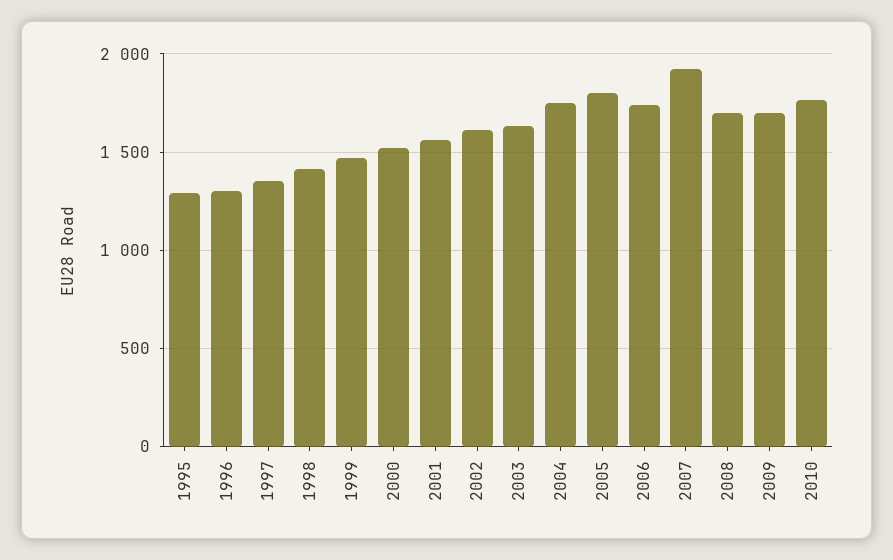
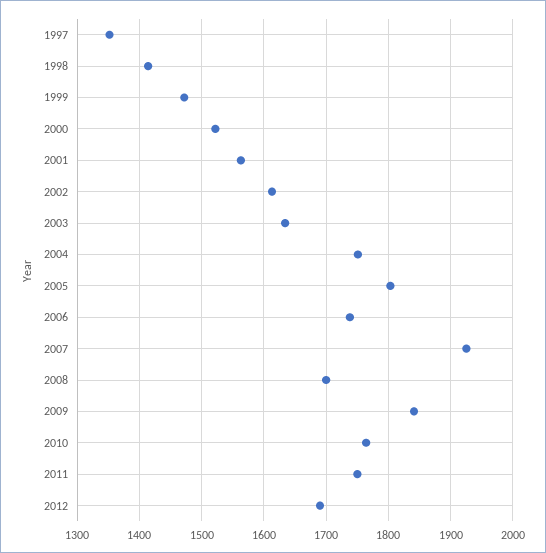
1995: 1300 -> none
1996: 1300 -> none
2009: 1700 -> 1840
2011: none -> 1750
2012: none -> 1690

